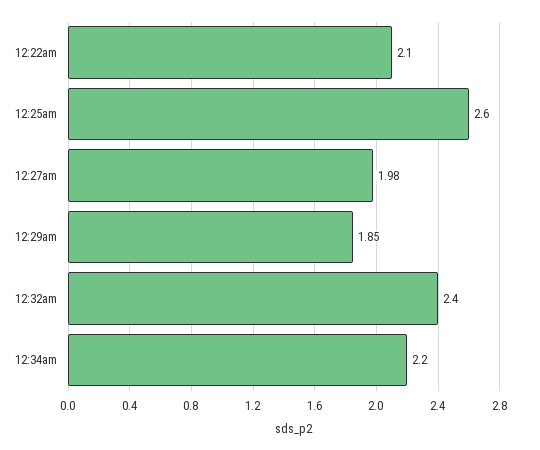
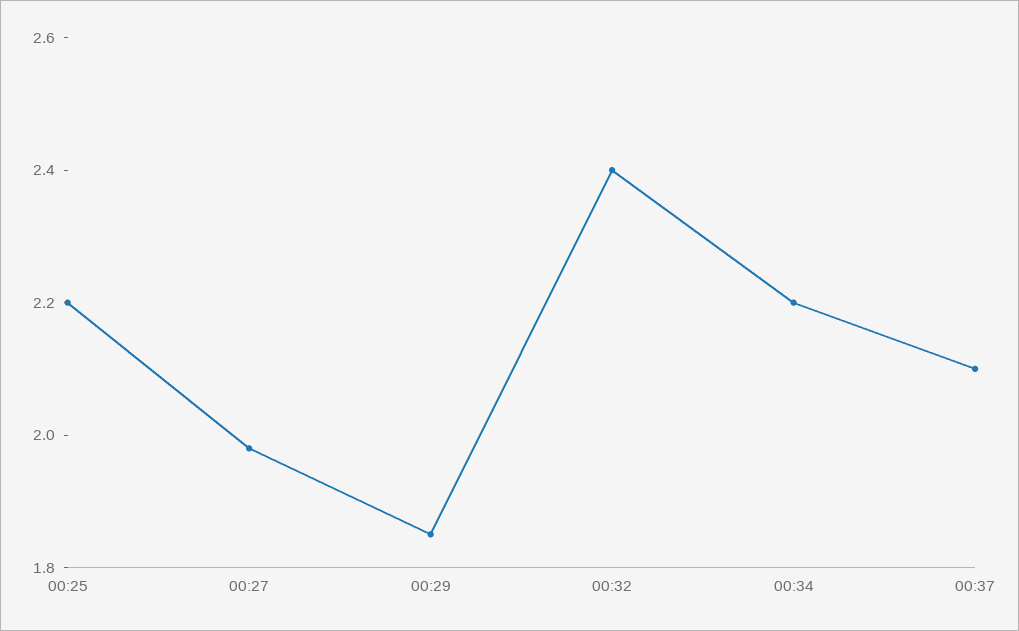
12:22am: 2.1 -> none
12:25am: 2.6 -> 2.2
00:37: none -> 2.1

